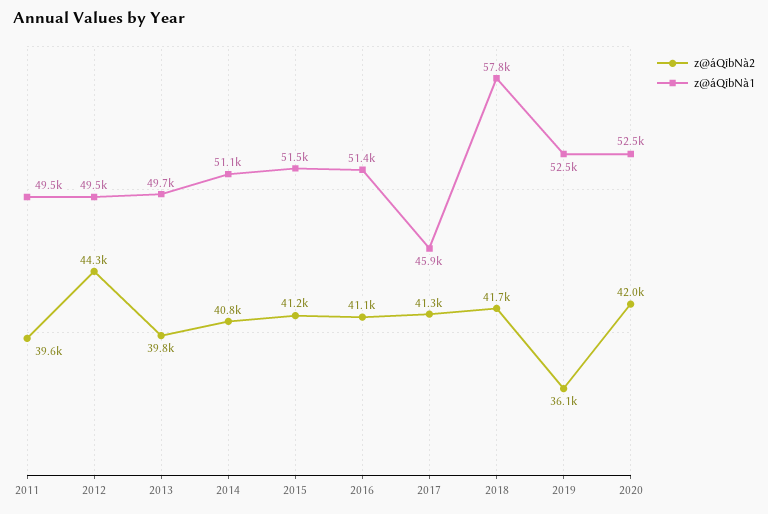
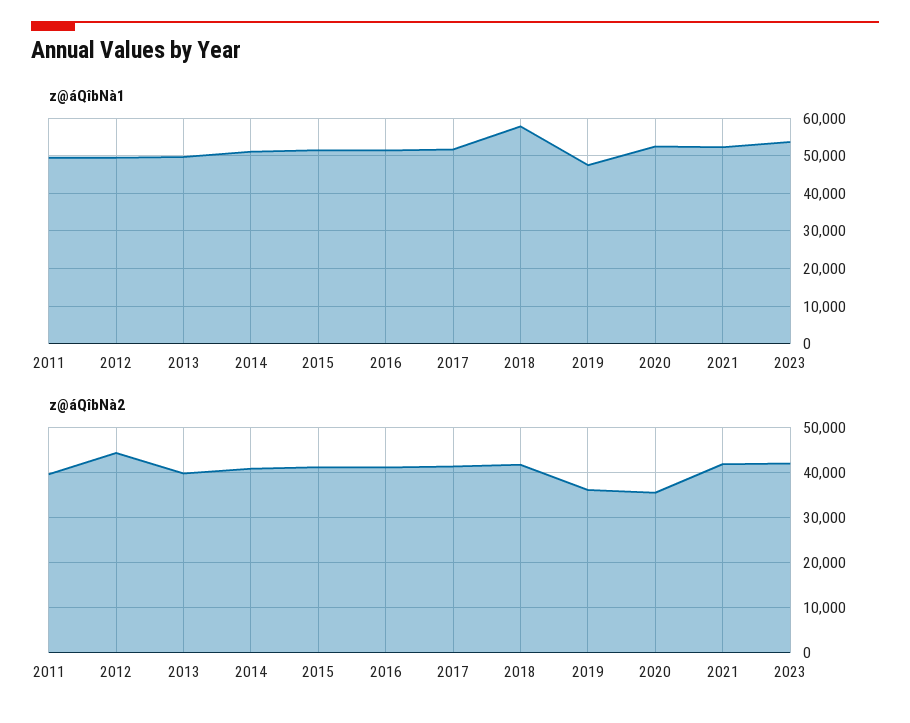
z@áQîbNà1, 2017: 45900 -> 52000
z@áQîbNà1, 2019: 52500 -> 48000
z@áQîbNà2, 2020: 42000 -> 36000
z@áQîbNà1, 2021: none -> 52000
z@áQîbNà1, 2023: none -> 54000
z@áQîbNà2, 2021: none -> 42000
z@áQîbNà2, 2023: none -> 42000

